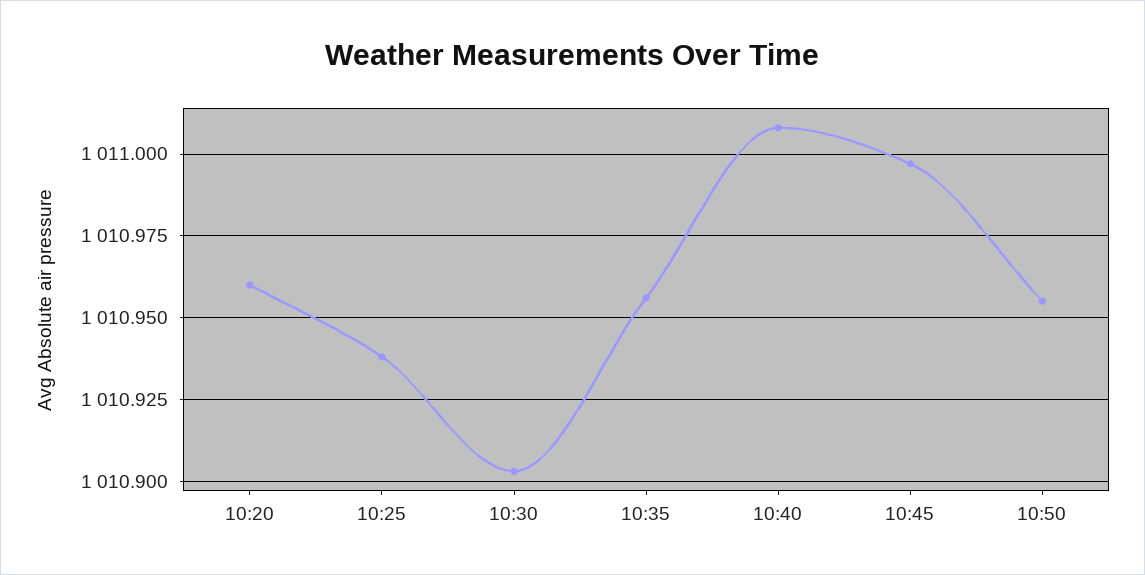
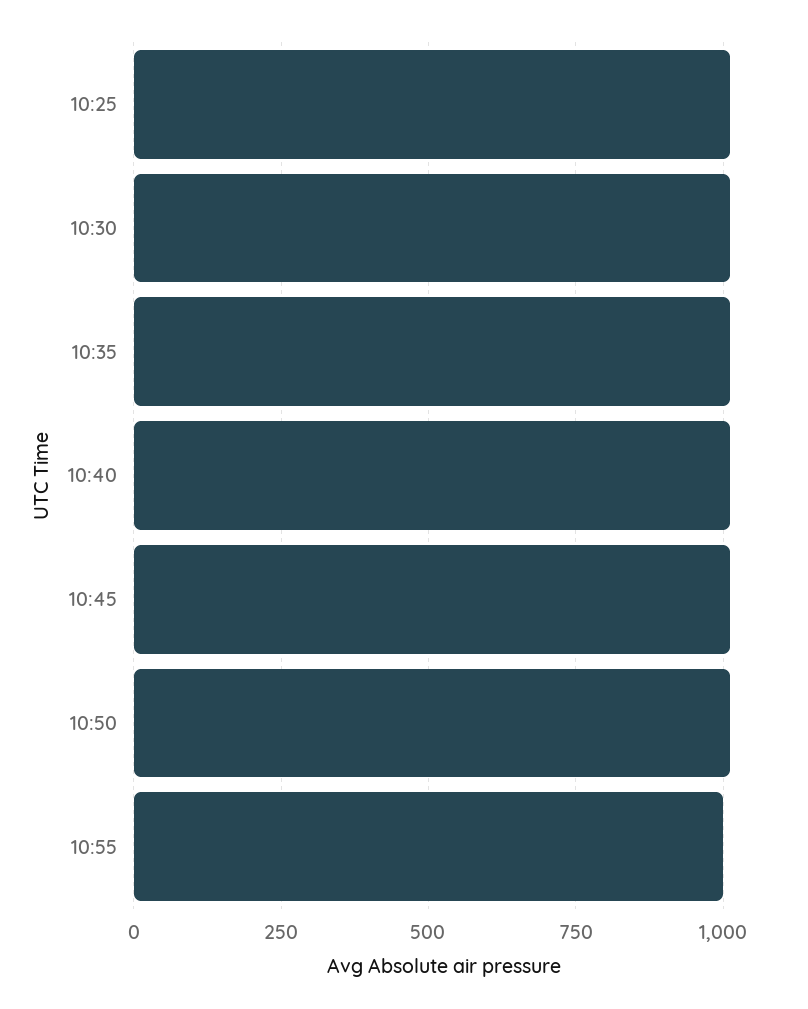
10:20: 1010.96 -> none
10:55: none -> 1000

